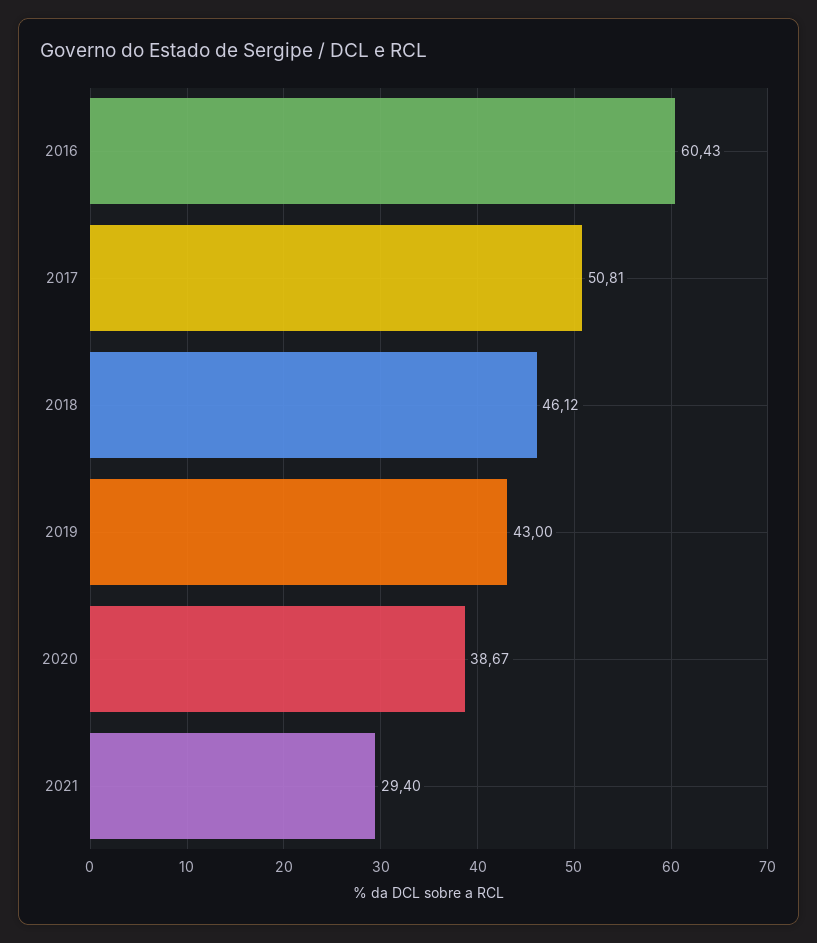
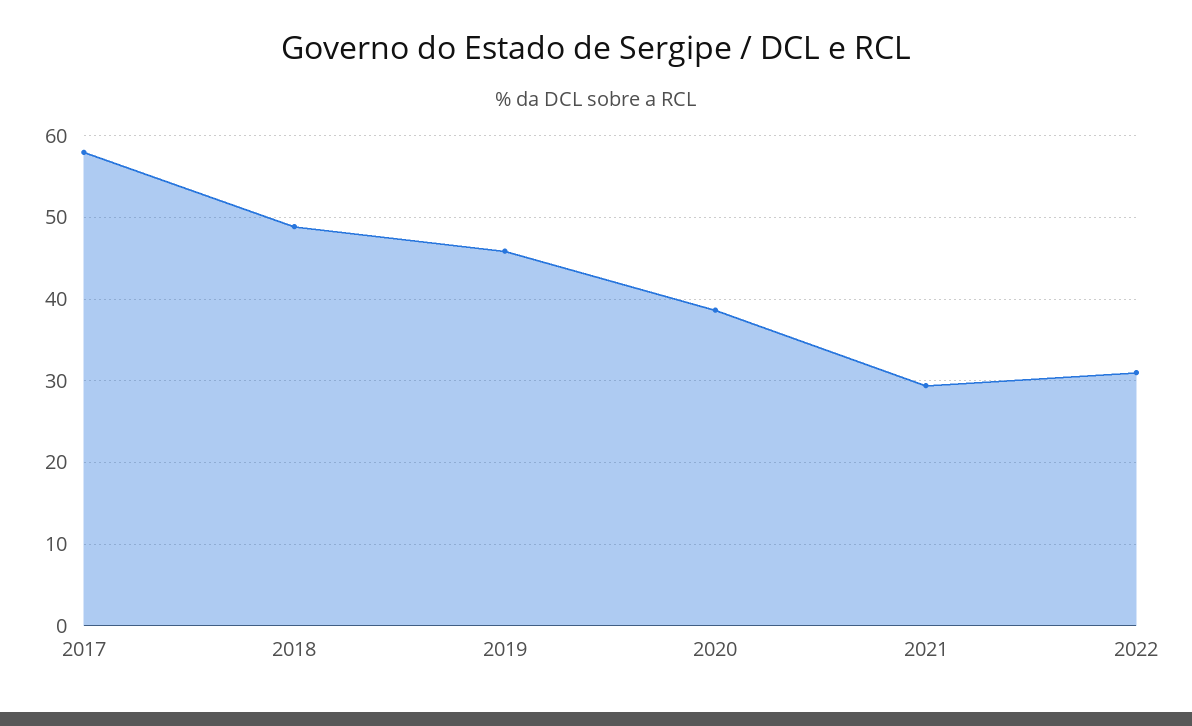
2016: 60.43 -> none
2017: 50.81 -> 58
2018: 46.12 -> 49
2019: 43 -> 46
2022: none -> 31

